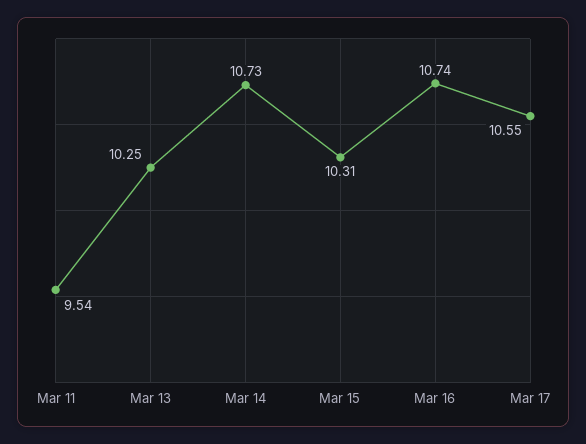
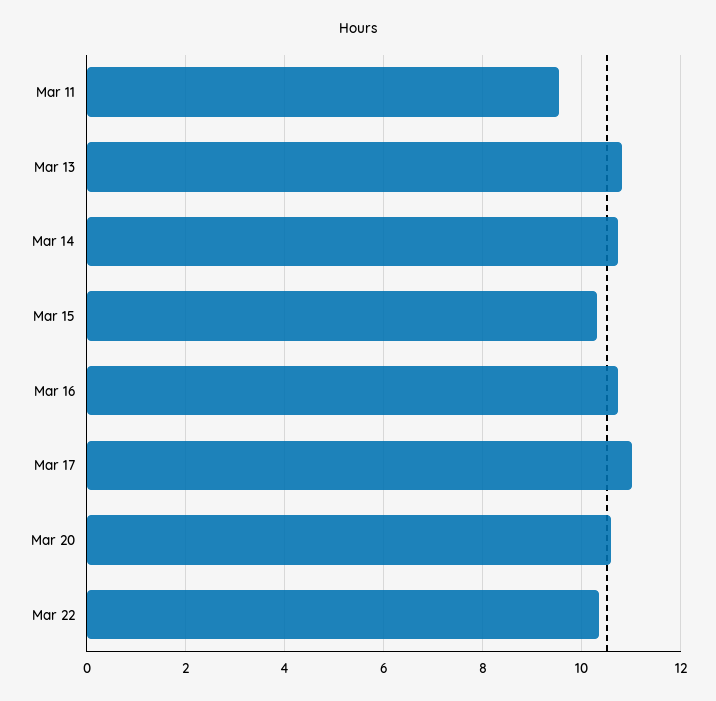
Mar 13: 10.25 -> 10.8
Mar 17: 10.55 -> 11
Mar 20: none -> 10.6
Mar 22: none -> 10.4

